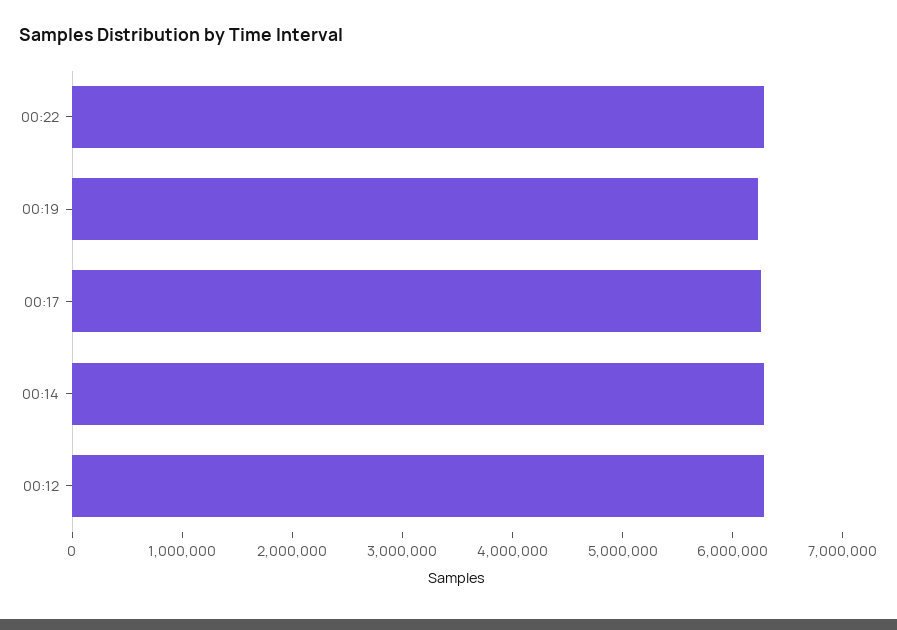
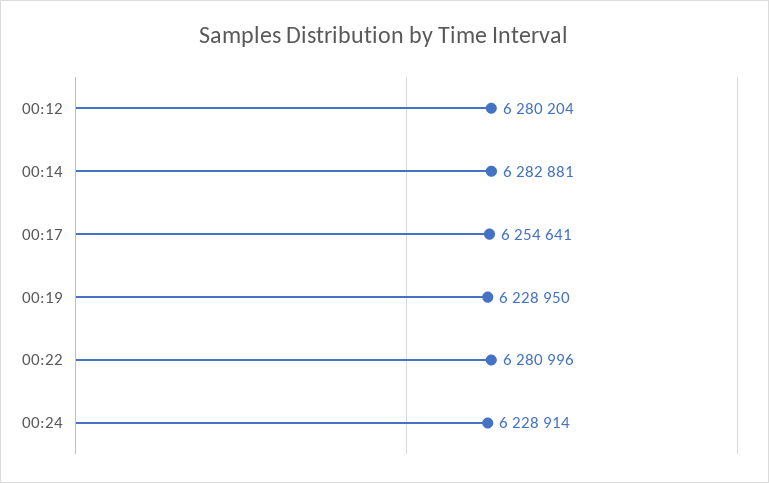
00:24: none -> 6228914

